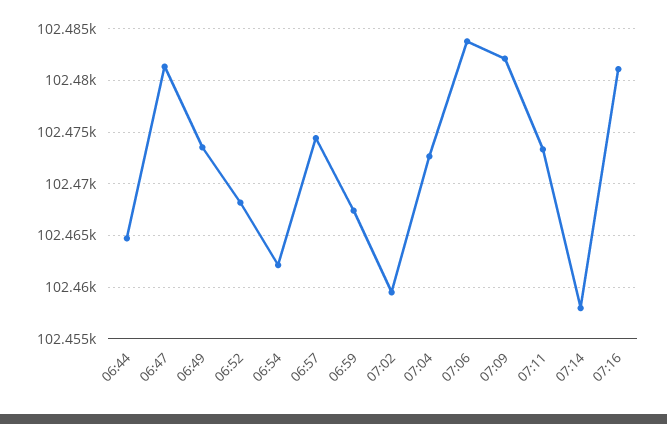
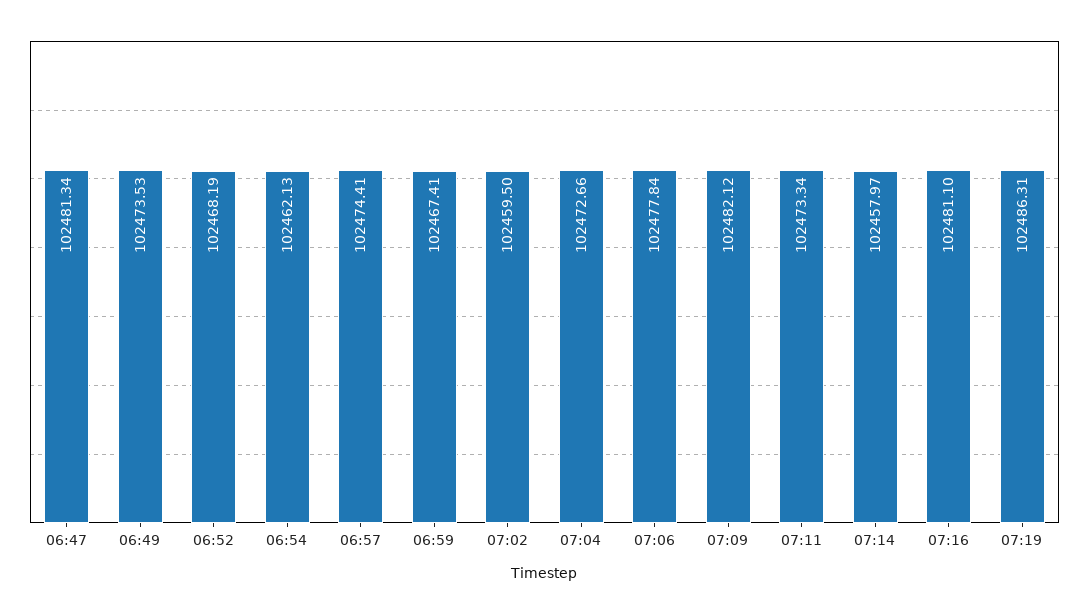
06:44: 102465 -> none
07:06: 102484 -> 102477.84
07:19: none -> 102486.31

